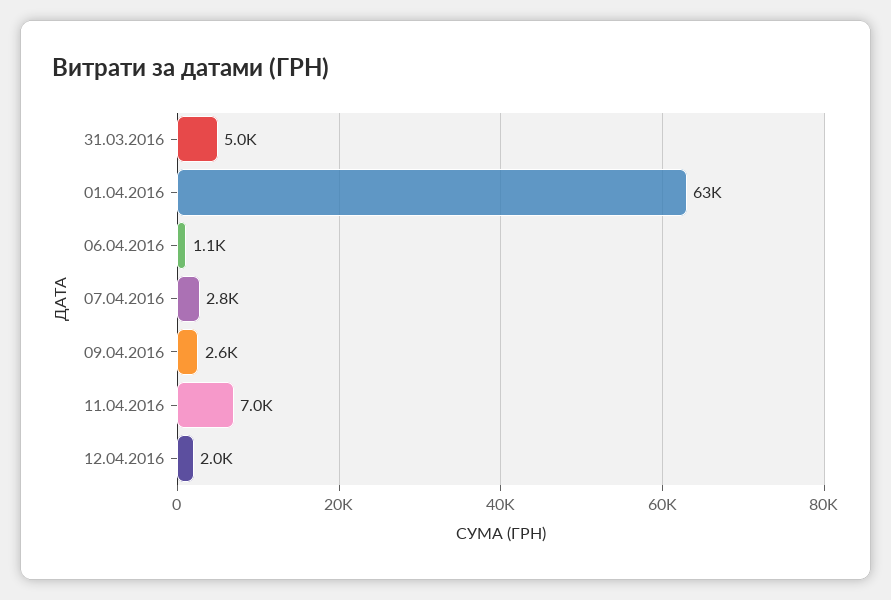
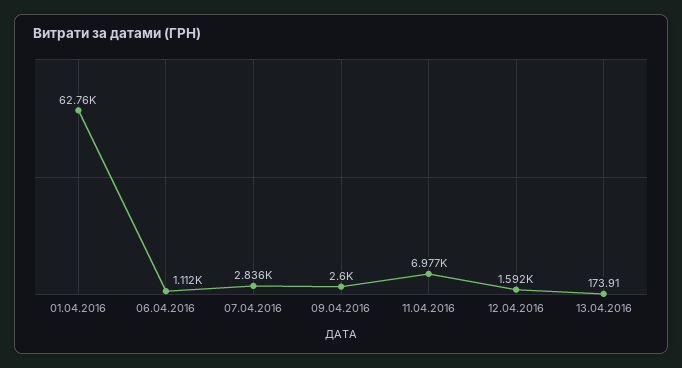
31.03.2016: 5000 -> none
12.04.2016: 2000 -> 1592
13.04.2016: none -> 173.91

